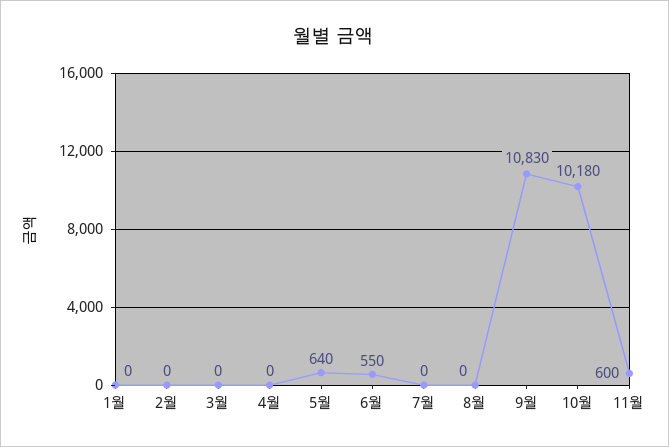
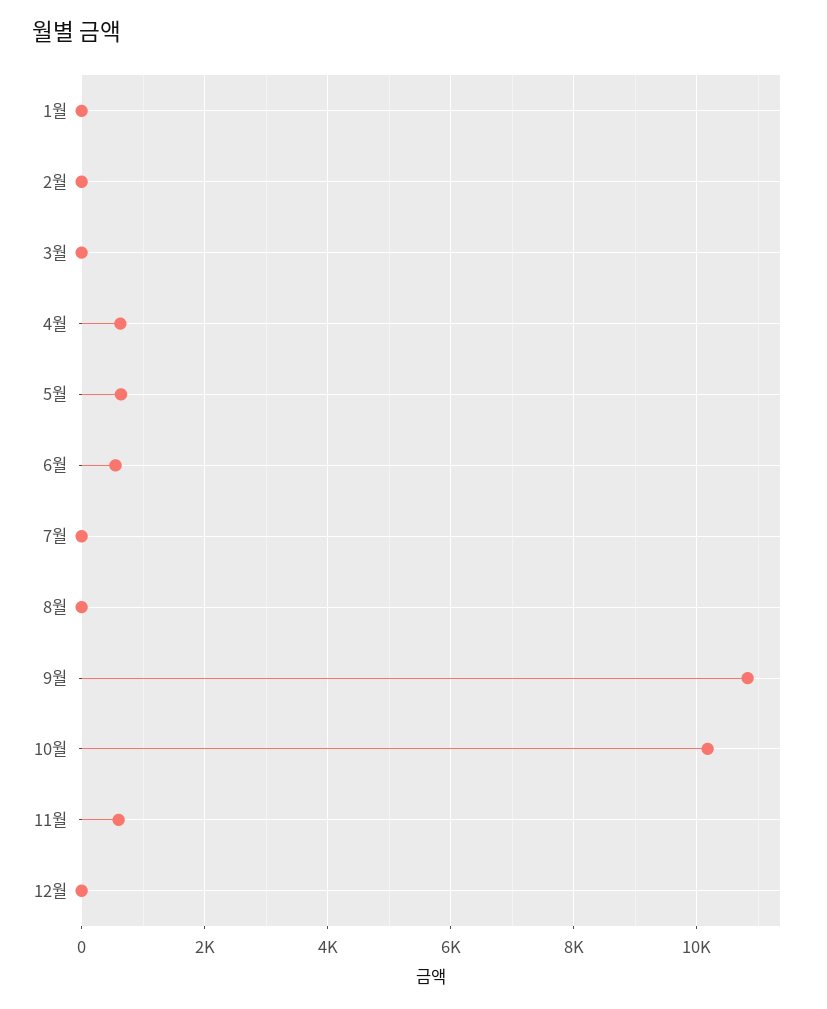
4월: 0 -> 600
12월: none -> 0

